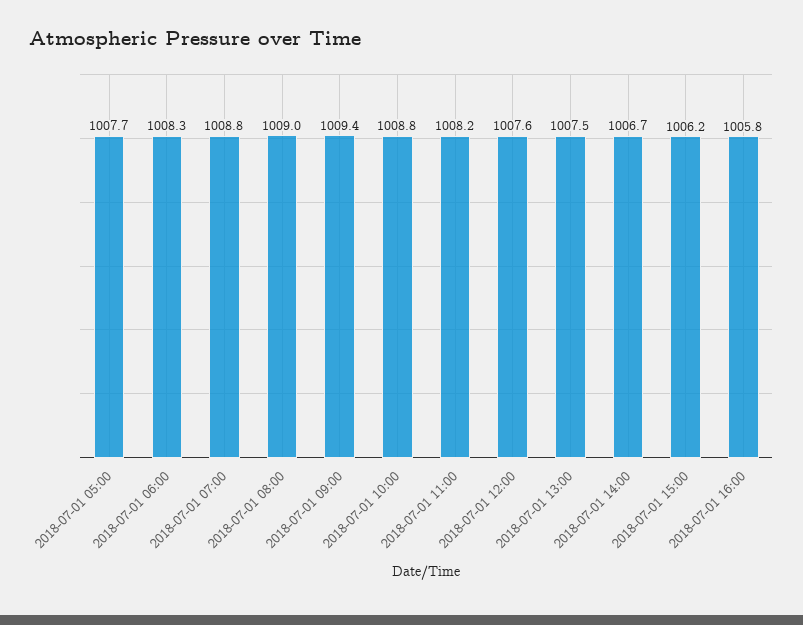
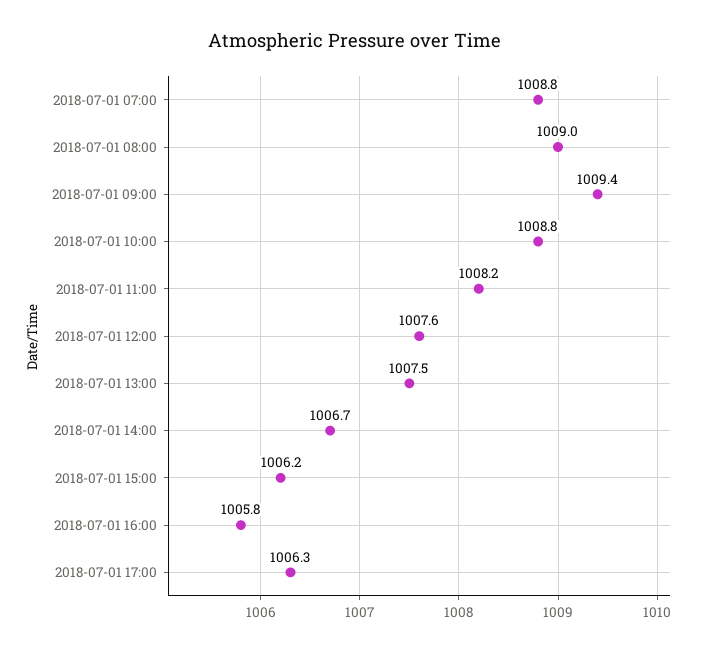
2018-07-01 05:00: 1007.7 -> none
2018-07-01 06:00: 1008.3 -> none
2018-07-01 17:00: none -> 1006.3

